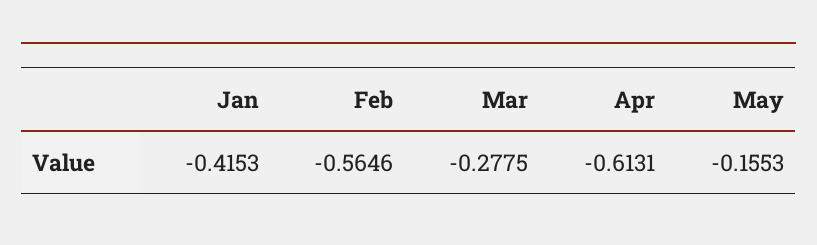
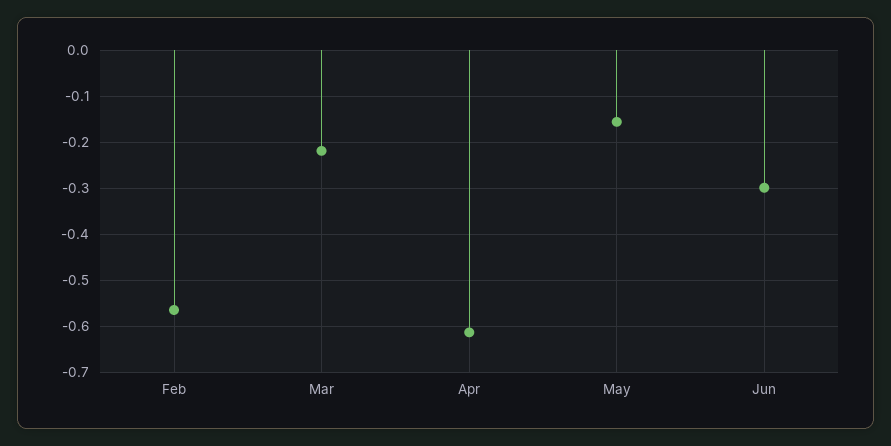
Jan: -0.4153 -> none
Mar: -0.2775 -> -0.22
Jun: none -> -0.3

